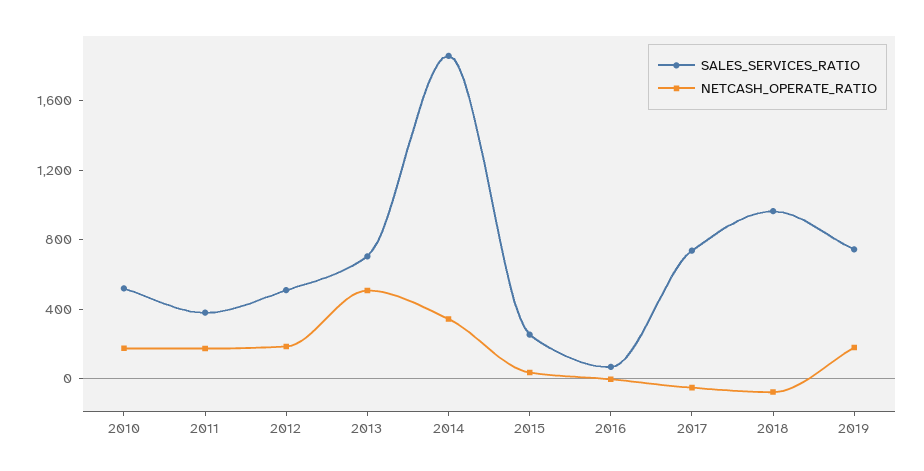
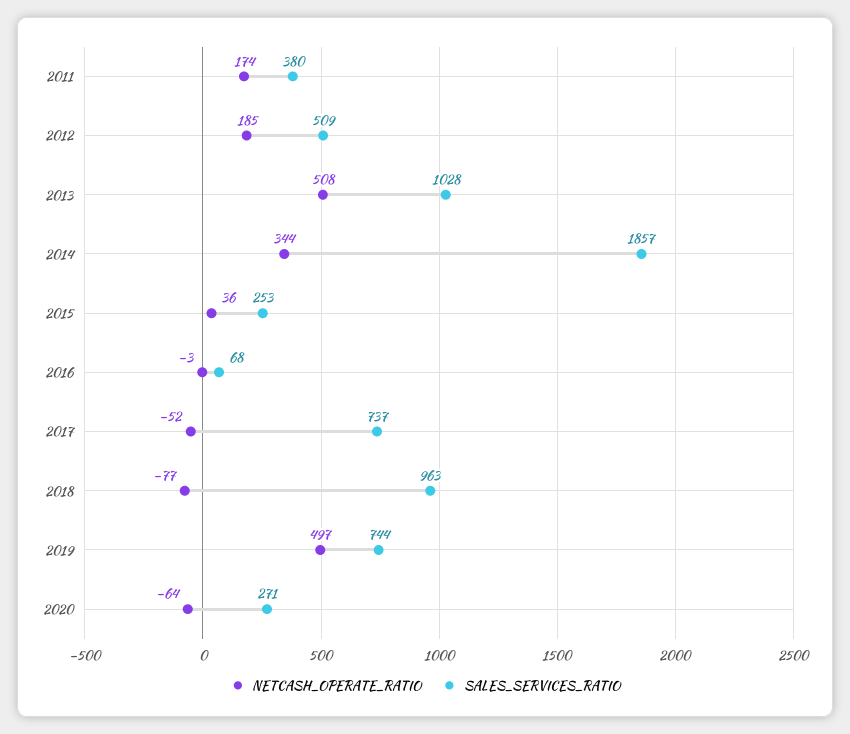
SALES_SERVICES_RATIO, 2010: 500 -> none
NETCASH_OPERATE_RATIO, 2010: 200 -> none
SALES_SERVICES_RATIO, 2013: 700 -> 1028
NETCASH_OPERATE_RATIO, 2019: 200 -> 497
NETCASH_OPERATE_RATIO, 2020: none -> -64
SALES_SERVICES_RATIO, 2020: none -> 271

